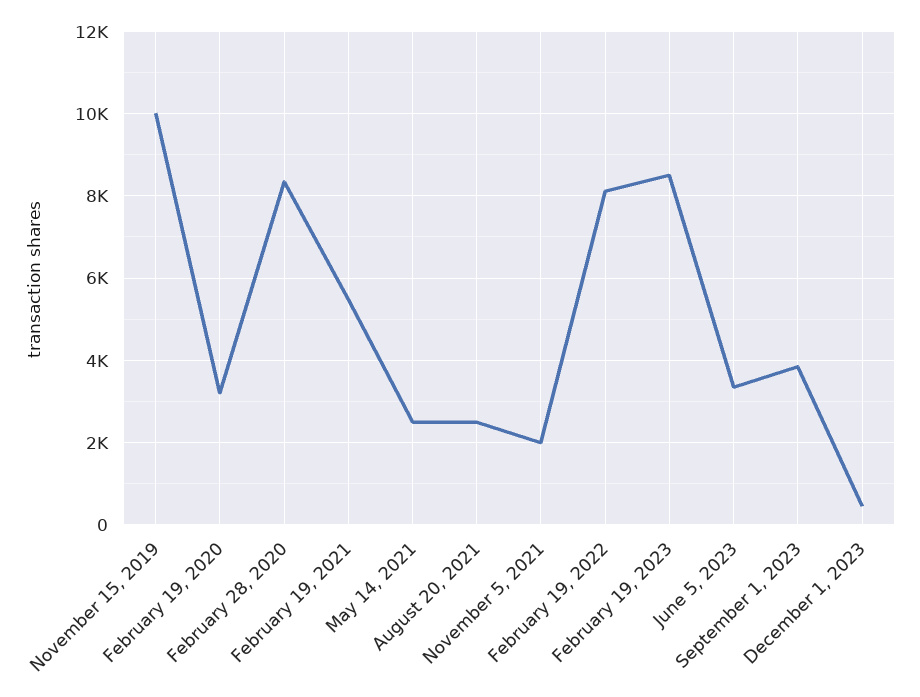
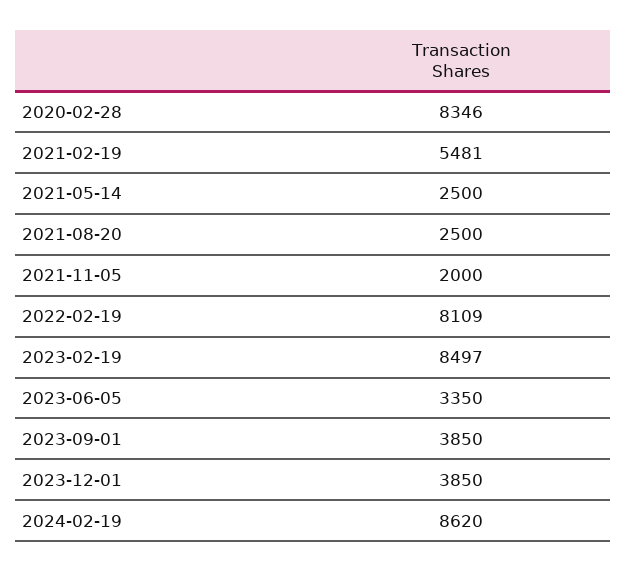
November 15, 2019: 10000 -> none
February 19, 2020: 3200 -> none
December 1, 2023: 400 -> 3850
2024-02-19: none -> 8620

